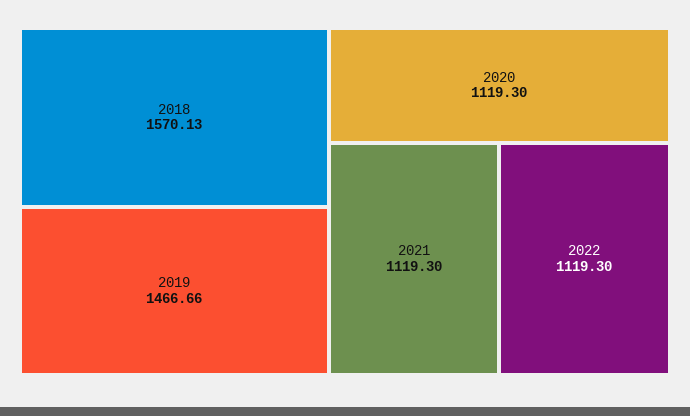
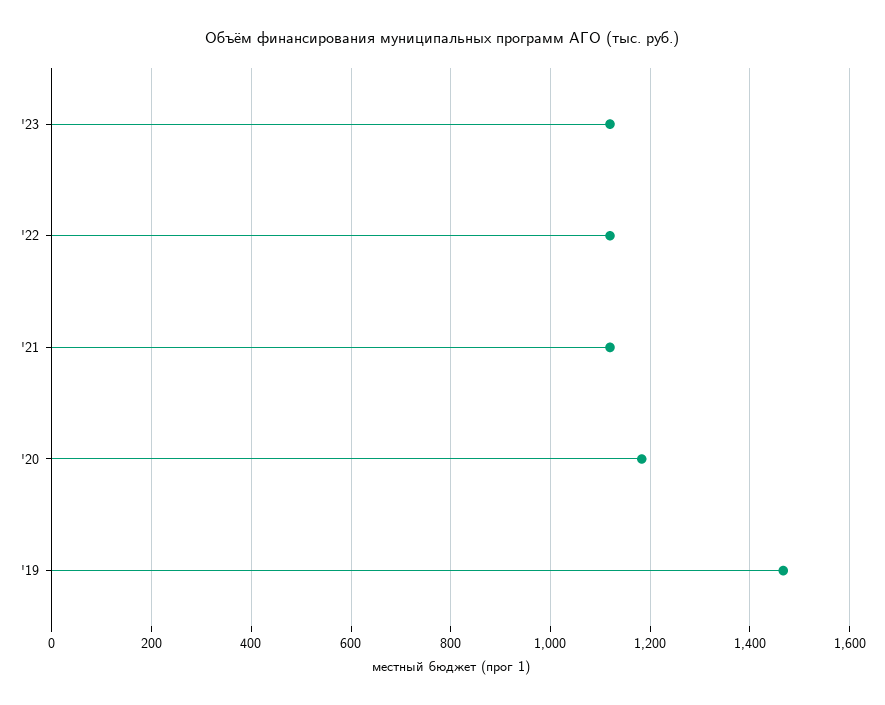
2018: 1570.13 -> none
2020: 1119.3 -> 1180
'23: none -> 1120

